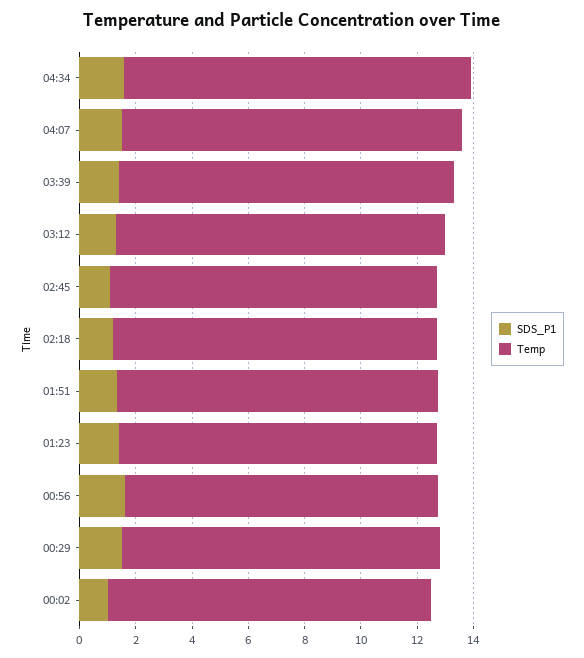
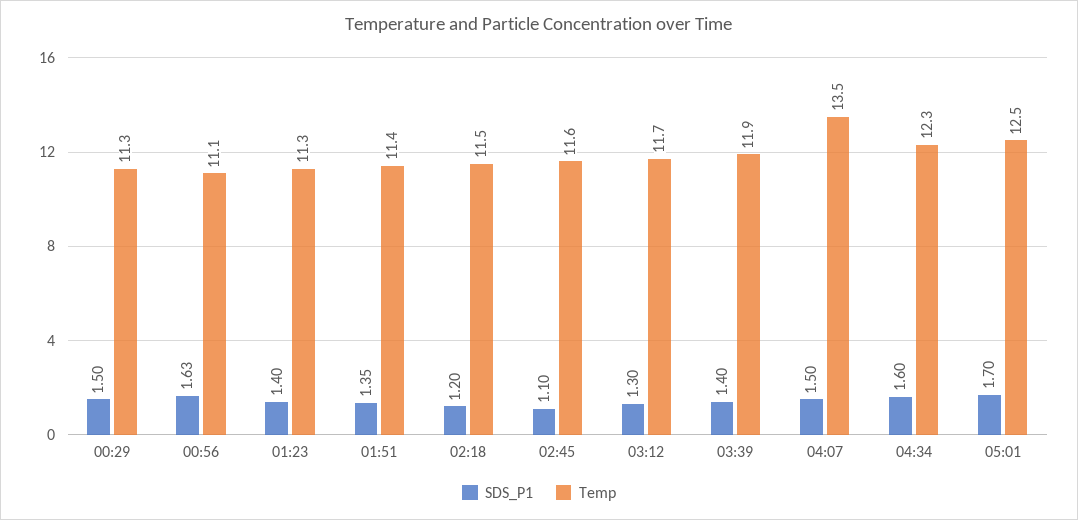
Temp, 04:07: 12 -> 13.5
SDS_P1, 00:02: 1 -> none
Temp, 00:02: 11.5 -> none
SDS_P1, 05:01: none -> 1.7
Temp, 05:01: none -> 12.5

